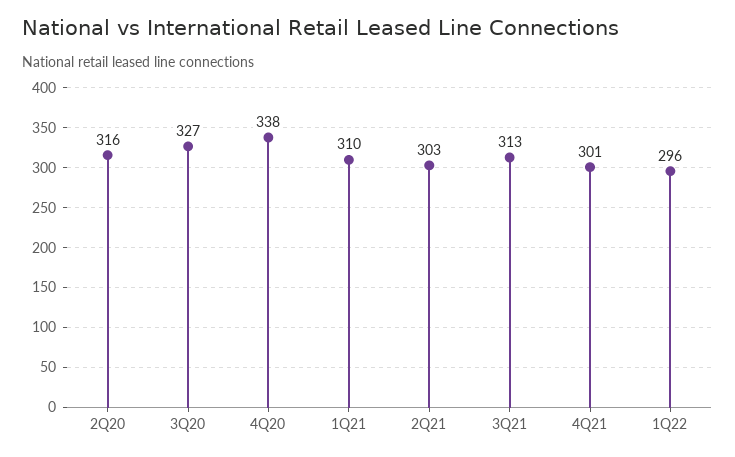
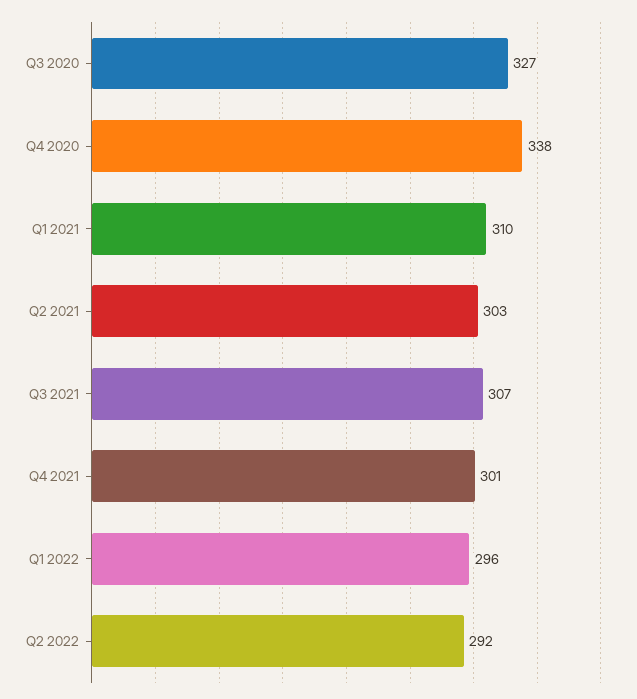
2Q20: 316 -> none
3Q21: 313 -> 307
Q2 2022: none -> 292

